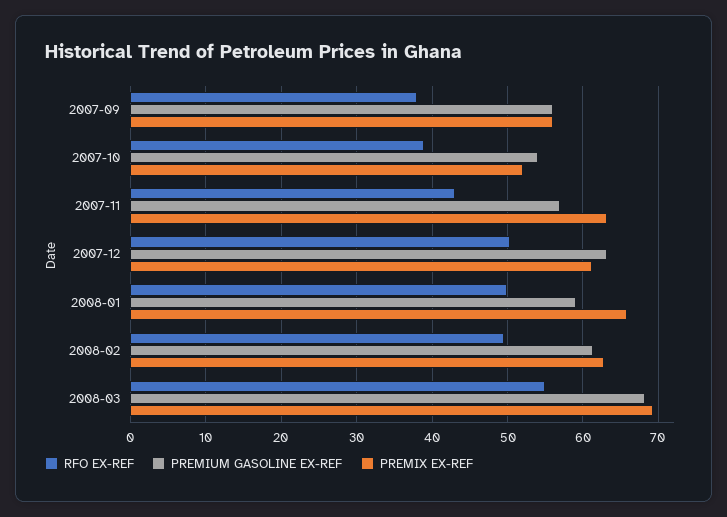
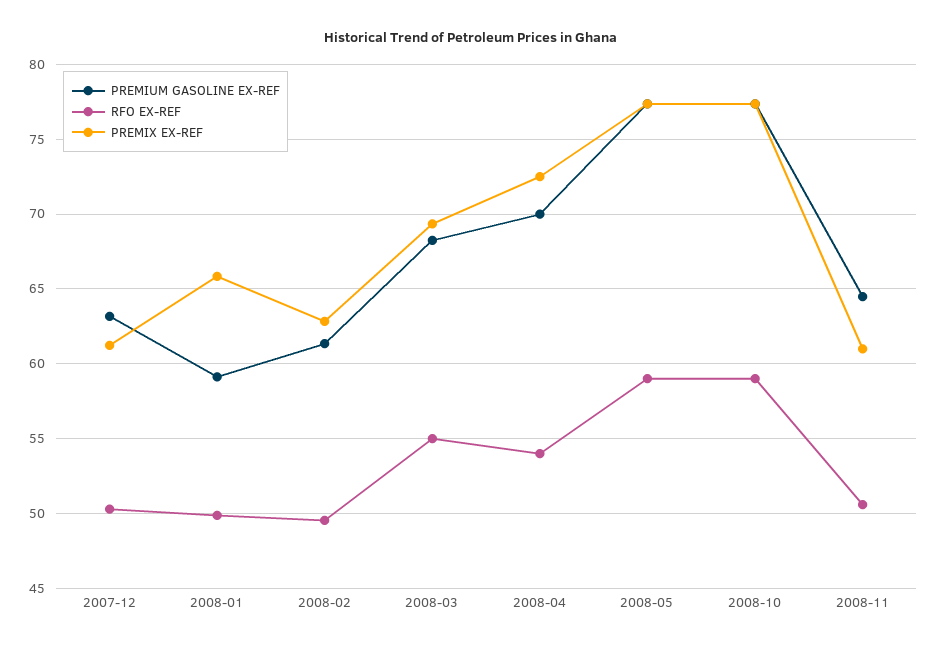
RFO EX-REF, 2007-09: 38 -> none
PREMIUM GASOLINE EX-REF, 2007-09: 56 -> none
PREMIX EX-REF, 2007-09: 56 -> none
RFO EX-REF, 2007-10: 39 -> none
PREMIUM GASOLINE EX-REF, 2007-10: 54 -> none
PREMIX EX-REF, 2007-10: 52 -> none
RFO EX-REF, 2007-11: 43 -> none
PREMIUM GASOLINE EX-REF, 2007-11: 57 -> none
PREMIX EX-REF, 2007-11: 63 -> none
PREMIUM GASOLINE EX-REF, 2008-04: none -> 70
RFO EX-REF, 2008-04: none -> 54
PREMIX EX-REF, 2008-04: none -> 72.5
PREMIUM GASOLINE EX-REF, 2008-05: none -> 77.5
RFO EX-REF, 2008-05: none -> 59
PREMIX EX-REF, 2008-05: none -> 77.5
PREMIUM GASOLINE EX-REF, 2008-10: none -> 77.5
RFO EX-REF, 2008-10: none -> 59
PREMIX EX-REF, 2008-10: none -> 77.5
PREMIUM GASOLINE EX-REF, 2008-11: none -> 64.5
RFO EX-REF, 2008-11: none -> 50.5
PREMIX EX-REF, 2008-11: none -> 61

